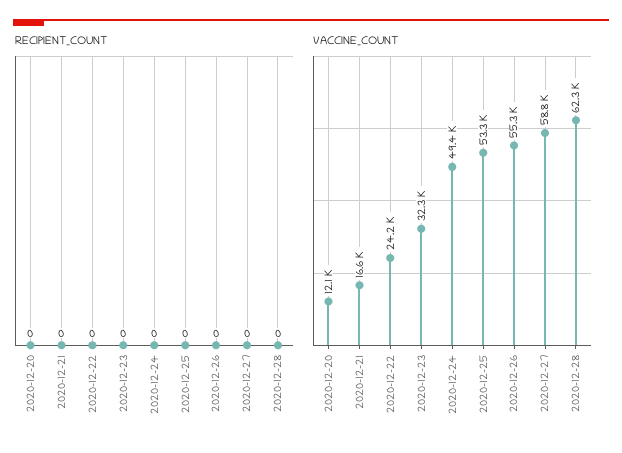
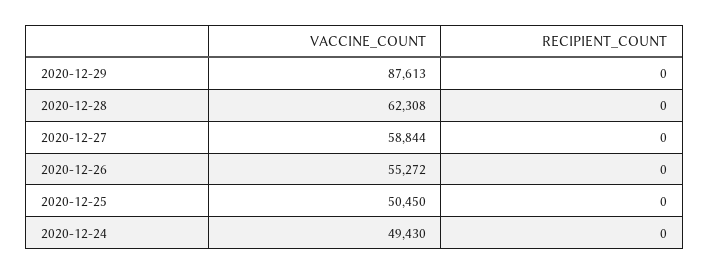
RECIPIENT_COUNT, 2020-12-20: 0 -> none
RECIPIENT_COUNT, 2020-12-21: 0 -> none
RECIPIENT_COUNT, 2020-12-22: 0 -> none
RECIPIENT_COUNT, 2020-12-23: 0 -> none
VACCINE_COUNT, 2020-12-20: 12100 -> none
VACCINE_COUNT, 2020-12-21: 16600 -> none
VACCINE_COUNT, 2020-12-22: 24200 -> none
VACCINE_COUNT, 2020-12-23: 32300 -> none
VACCINE_COUNT, 2020-12-25: 53300 -> 50450
VACCINE_COUNT, 2020-12-29: none -> 87613
RECIPIENT_COUNT, 2020-12-29: none -> 0

